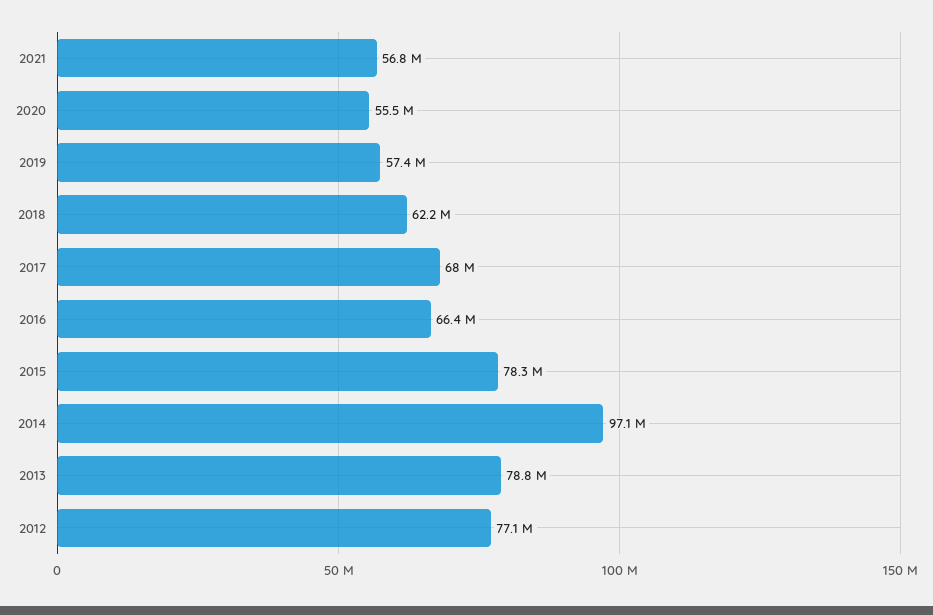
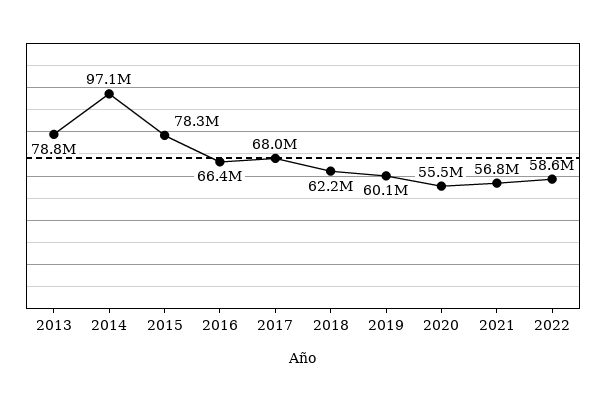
2019: 57400000 -> 60100000
2012: 77100000 -> none
2022: none -> 58600000

